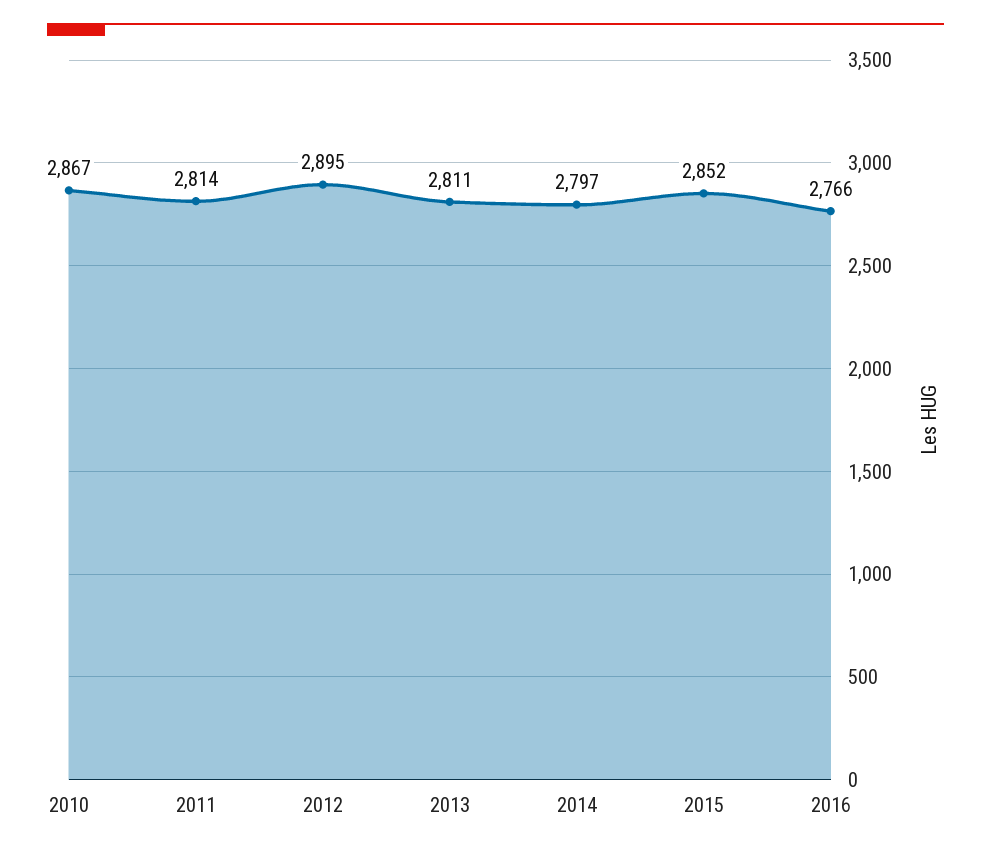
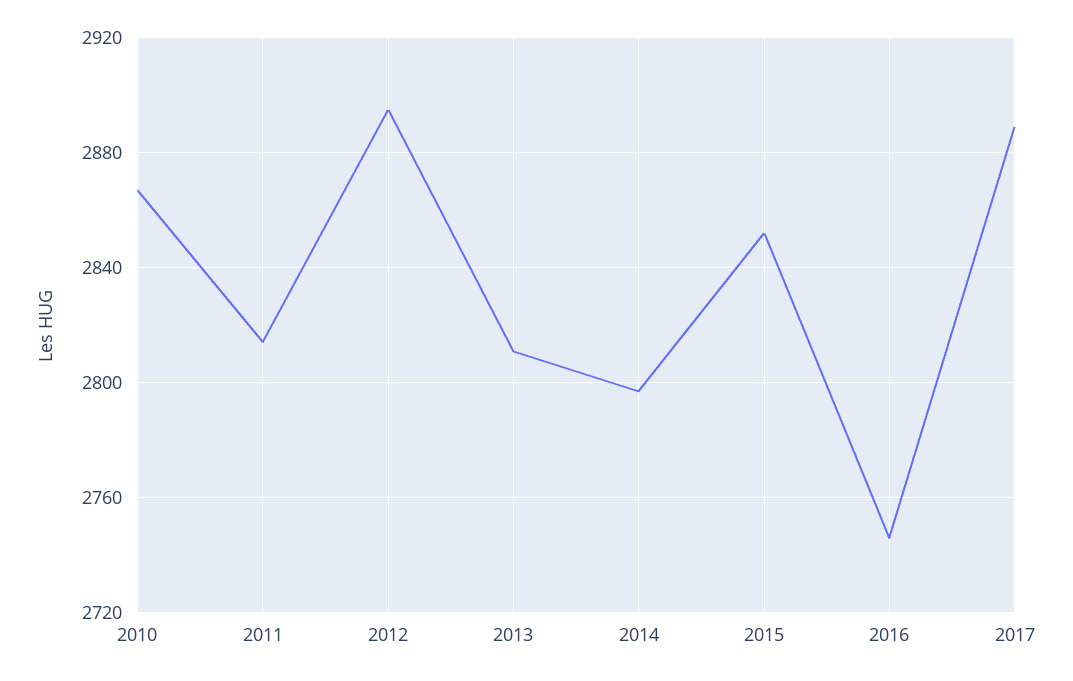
2016: 2766 -> 2745
2017: none -> 2890

